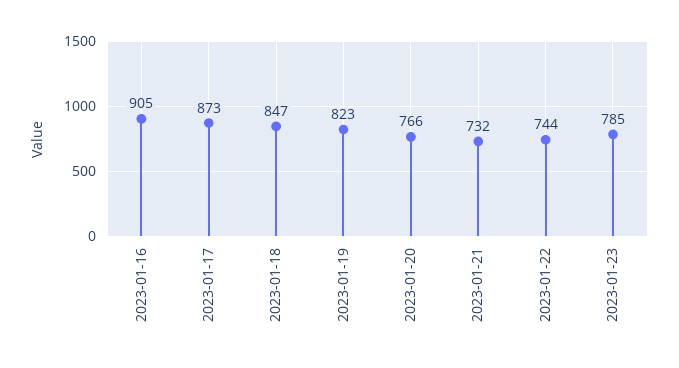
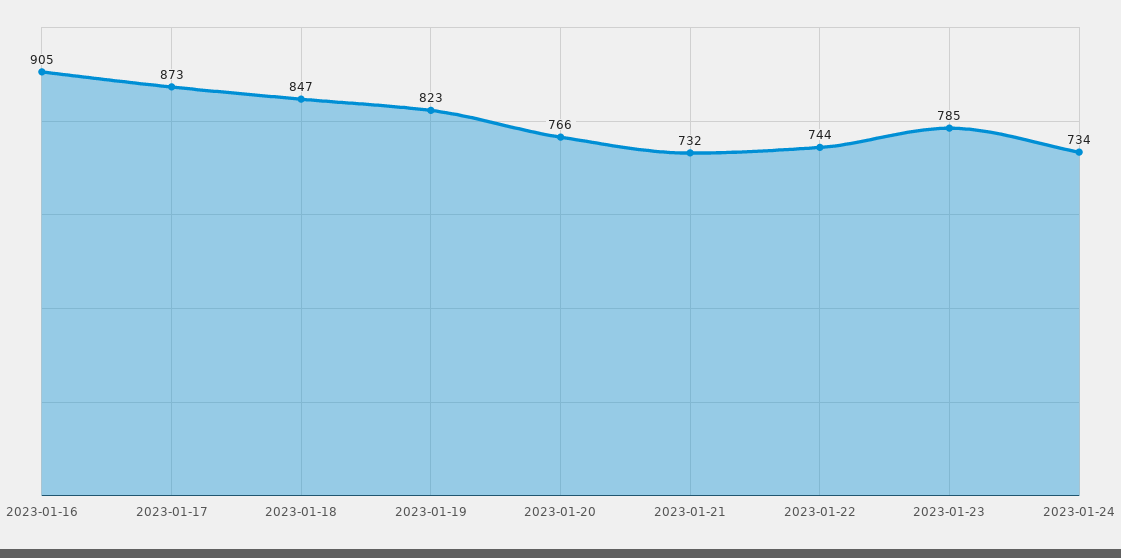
2023-01-24: none -> 734

